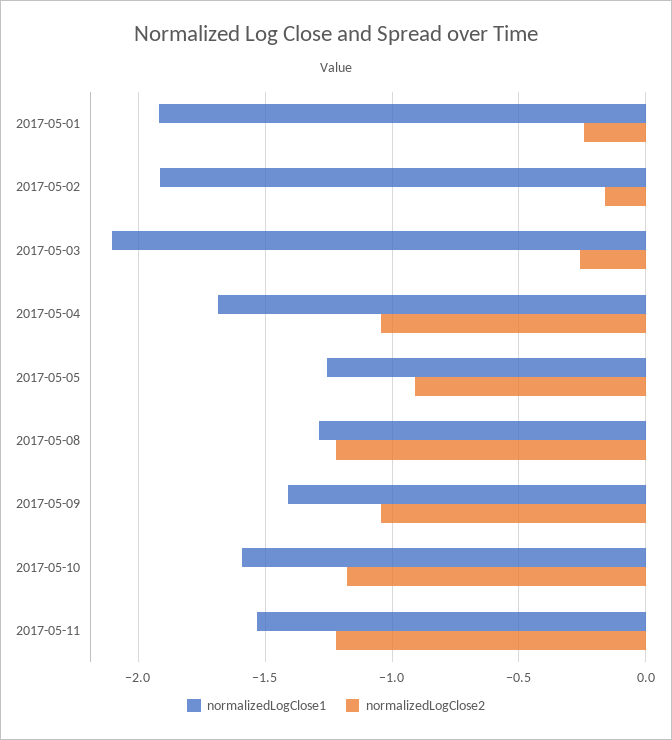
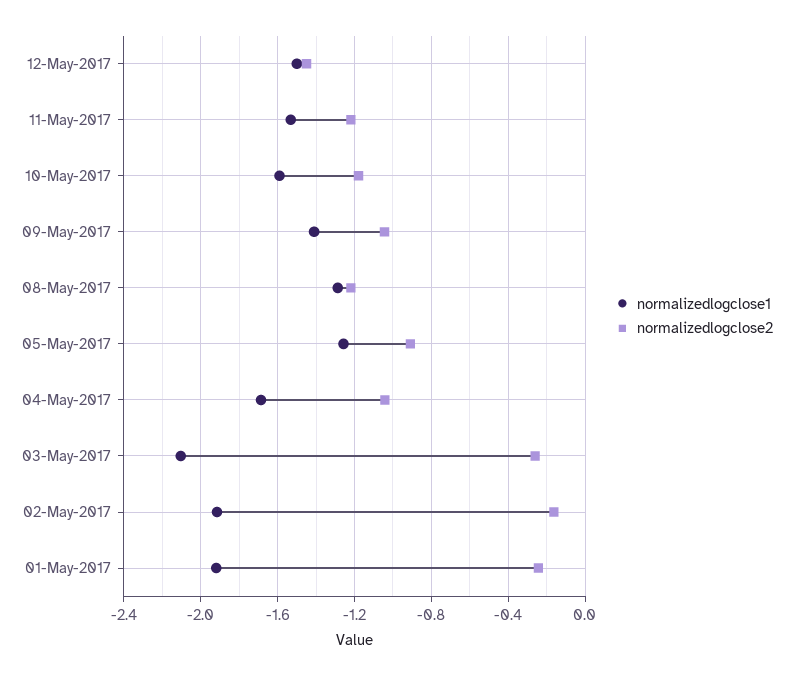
normalizedLogClose1, 12-May-2017: none -> -1.5
normalizedLogClose2, 12-May-2017: none -> -1.45

